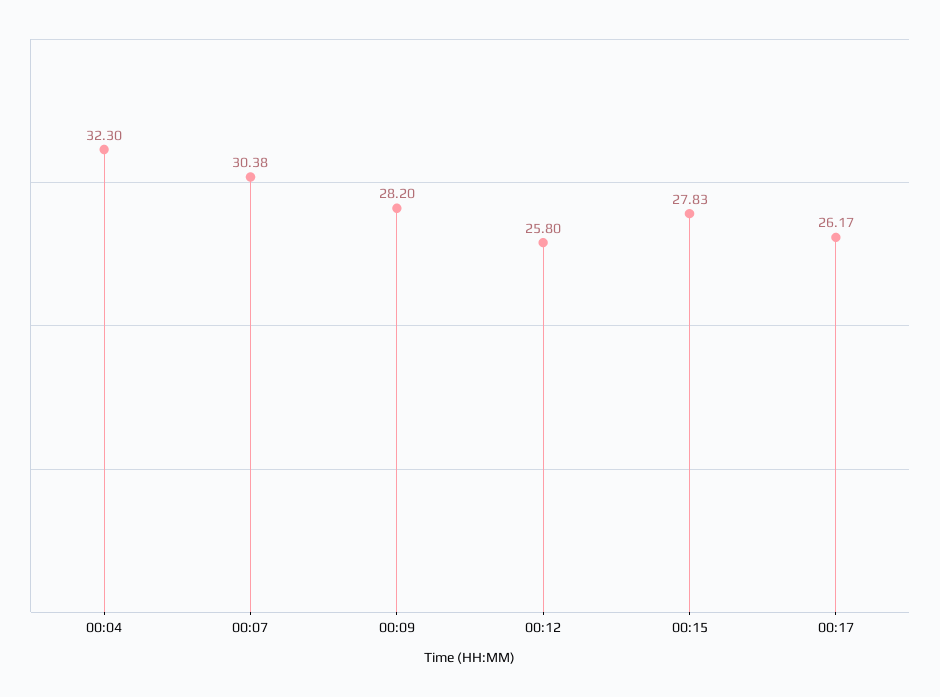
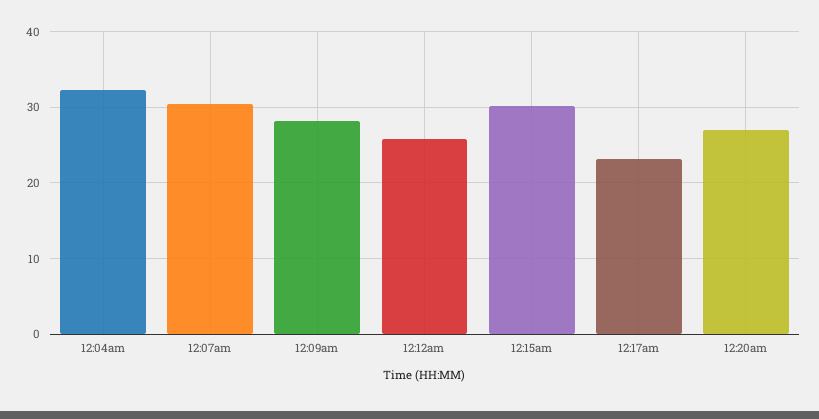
00:15: 27.83 -> 30
00:17: 26.17 -> 23
12:20am: none -> 27

